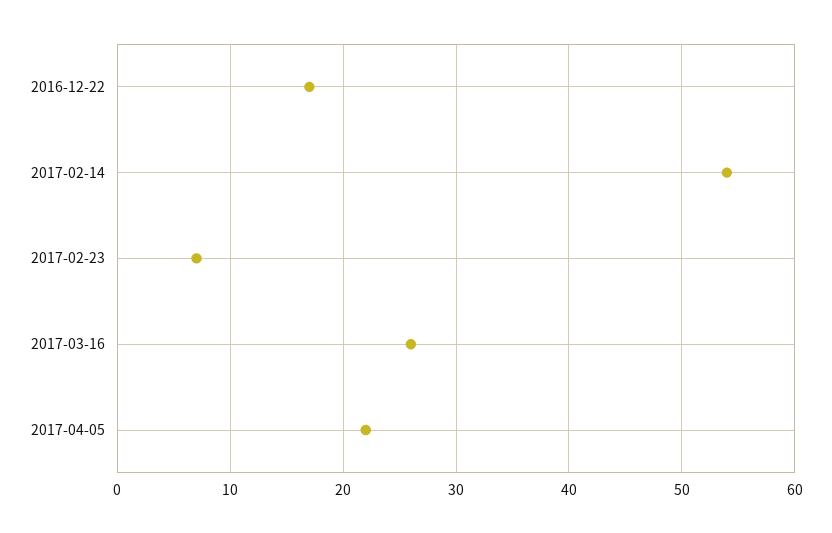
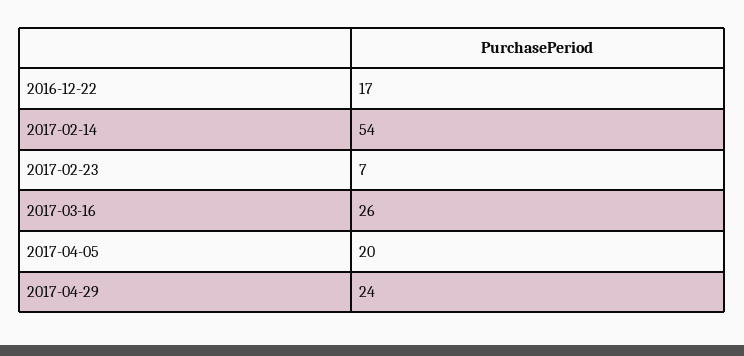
2017-04-05: 22 -> 20
2017-04-29: none -> 24

